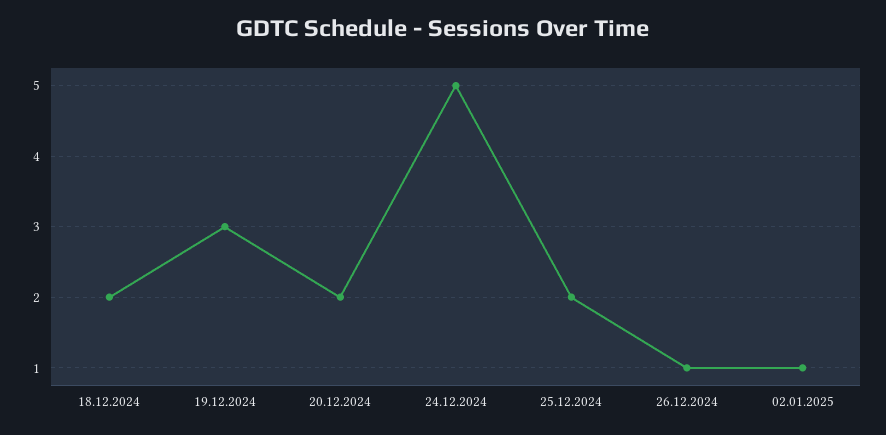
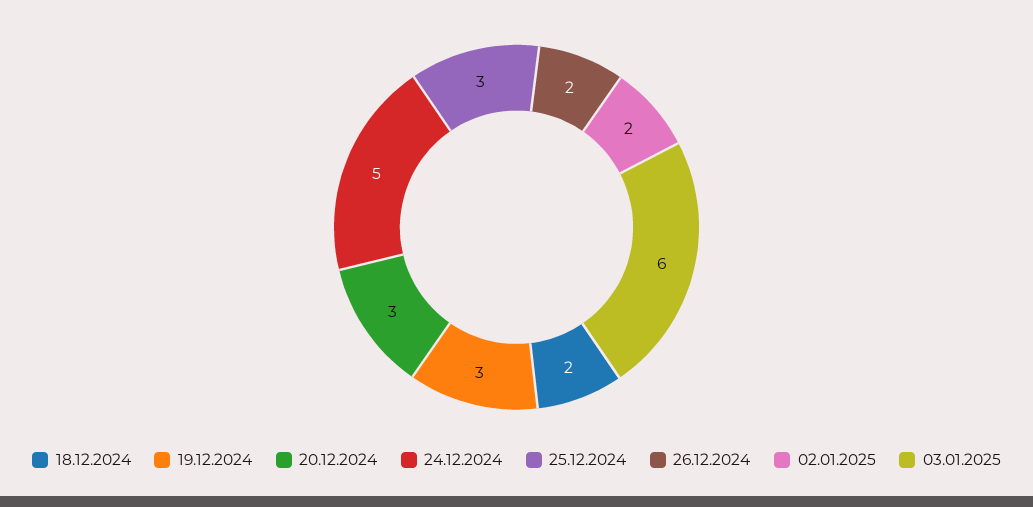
20.12.2024: 2 -> 3
25.12.2024: 2 -> 3
26.12.2024: 1 -> 2
02.01.2025: 1 -> 2
03.01.2025: none -> 6

